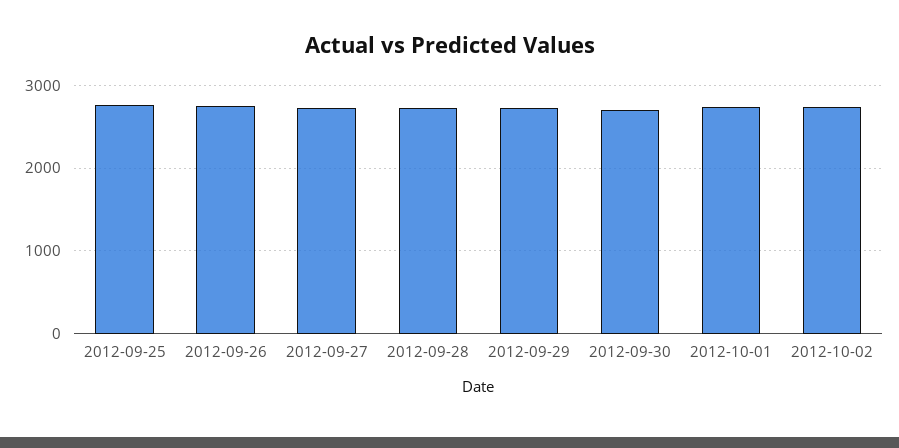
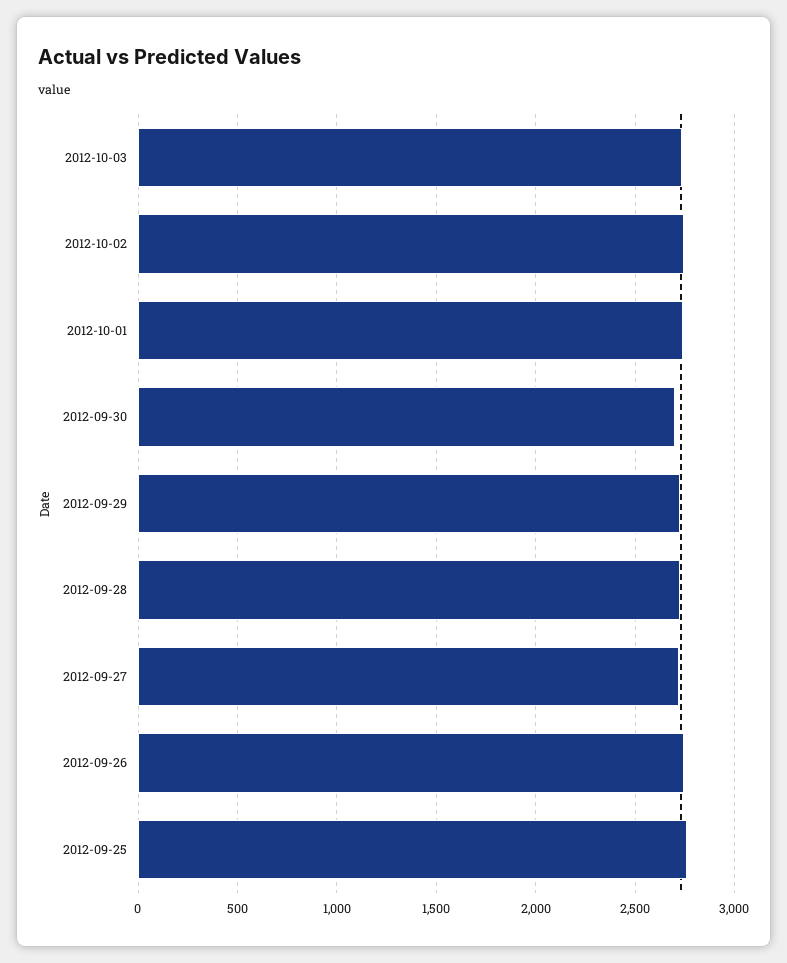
2012-10-03: none -> 2750

